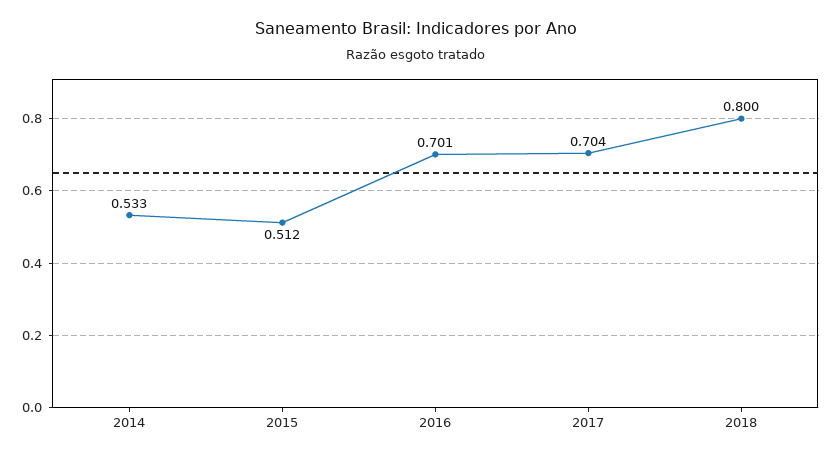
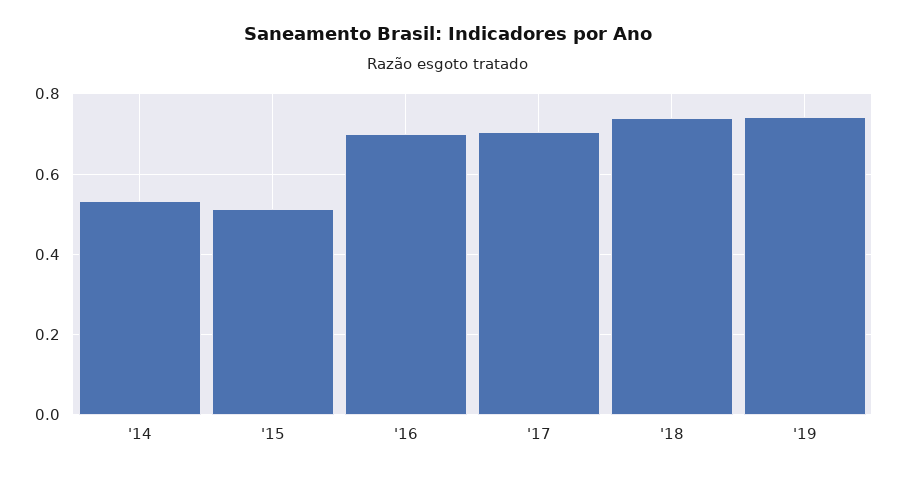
2018: 0.8 -> 0.74
'19: none -> 0.74

